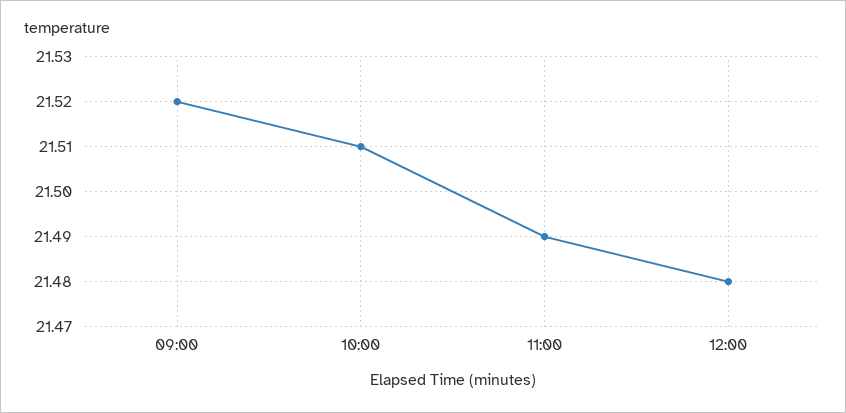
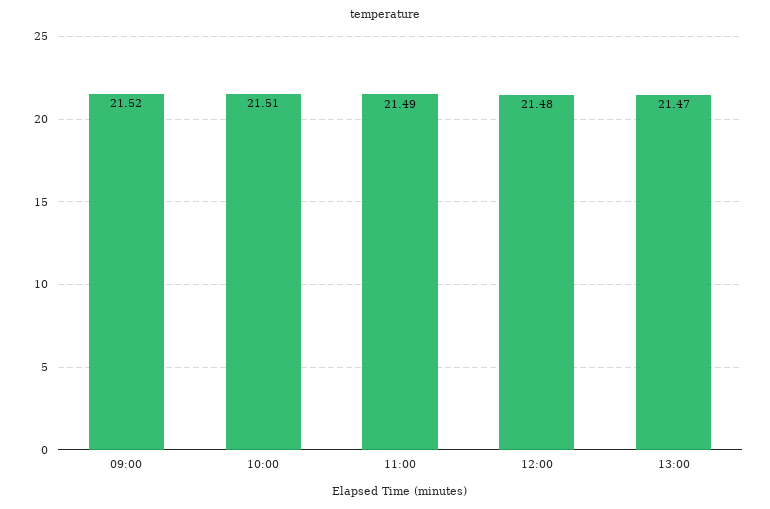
13:00: none -> 21.47

